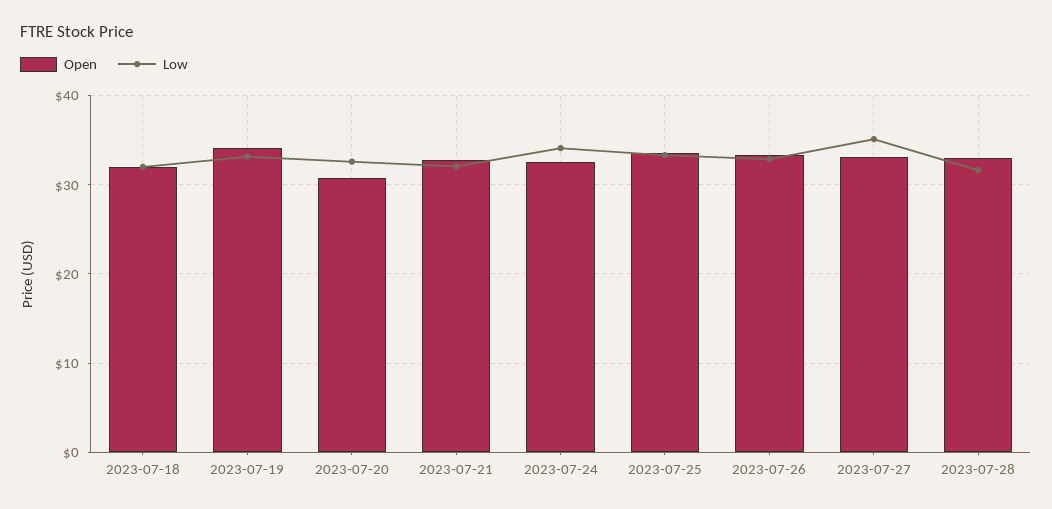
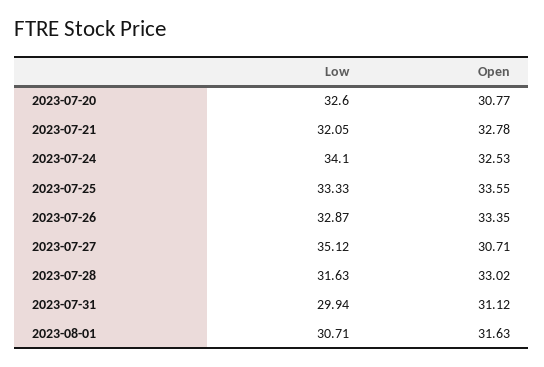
Open, 2023-07-18: 32 -> none
Low, 2023-07-18: 32 -> none
Open, 2023-07-19: 34 -> none
Low, 2023-07-19: 33 -> none
Open, 2023-07-27: 33 -> 30.71
Low, 2023-07-31: none -> 29.94
Open, 2023-07-31: none -> 31.12
Low, 2023-08-01: none -> 30.71
Open, 2023-08-01: none -> 31.63

